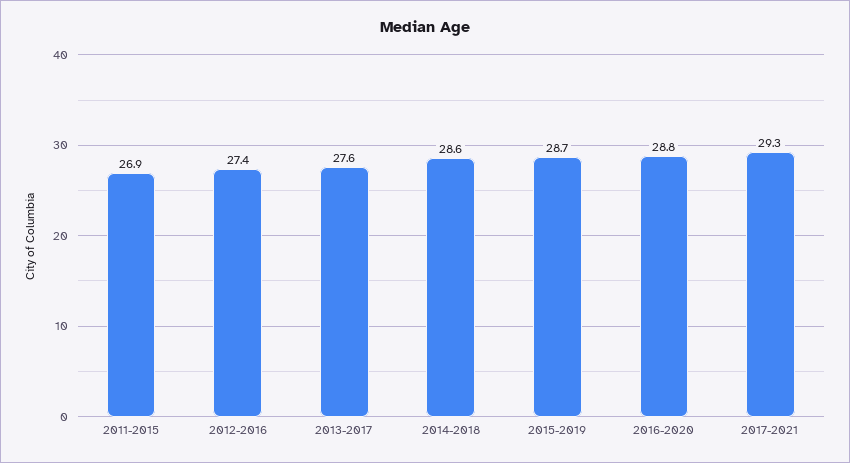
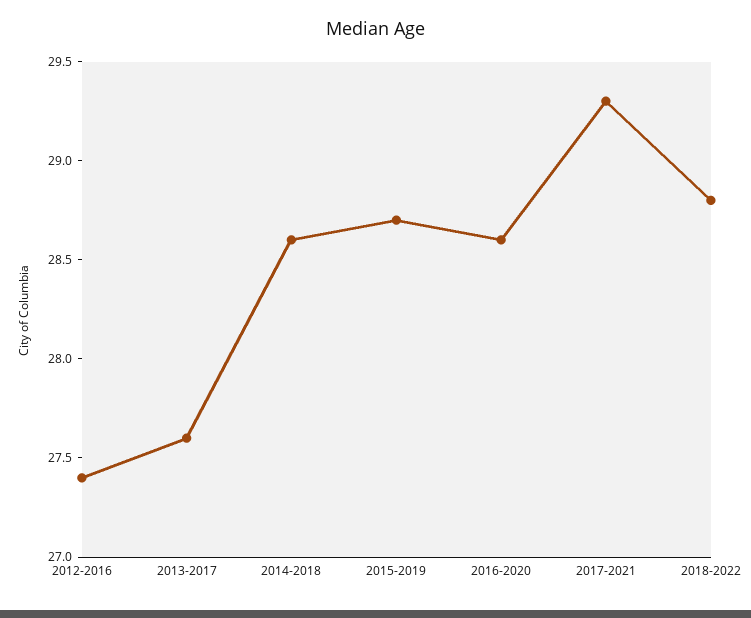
2011-2015: 26.9 -> none
2016-2020: 28.8 -> 28.6
2018-2022: none -> 28.8

